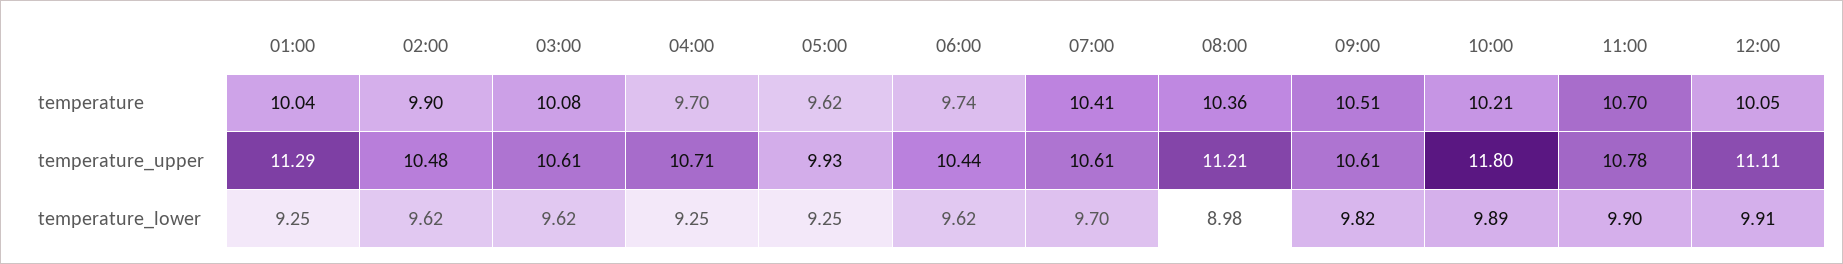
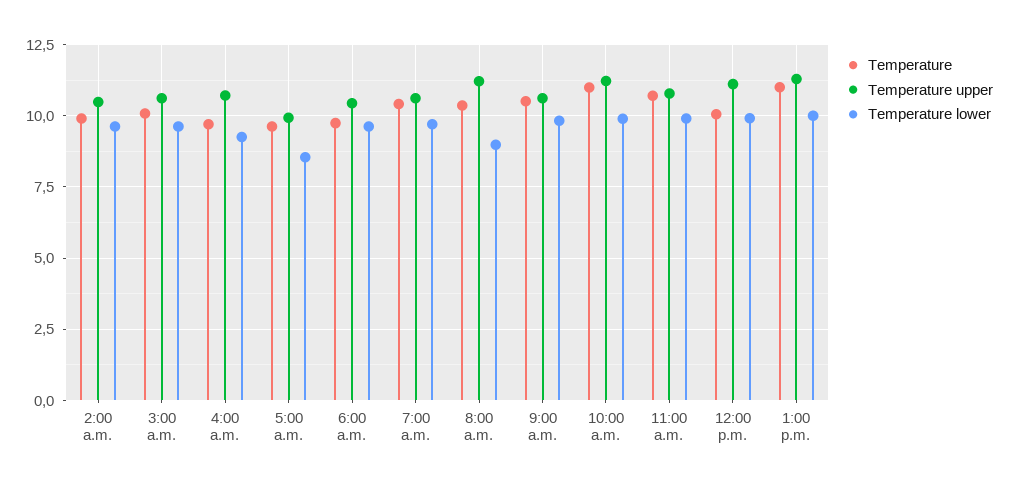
temperature, 01:00: 10.04 -> none
temperature, 10:00: 10.21 -> 11
temperature_upper, 01:00: 11.29 -> none
temperature_upper, 10:00: 11.8 -> 11.25
temperature_lower, 01:00: 9.25 -> none
temperature_lower, 05:00: 9.25 -> 8.5
temperature, 1:00 p.m.: none -> 11
temperature_upper, 1:00 p.m.: none -> 11.25
temperature_lower, 1:00 p.m.: none -> 10

